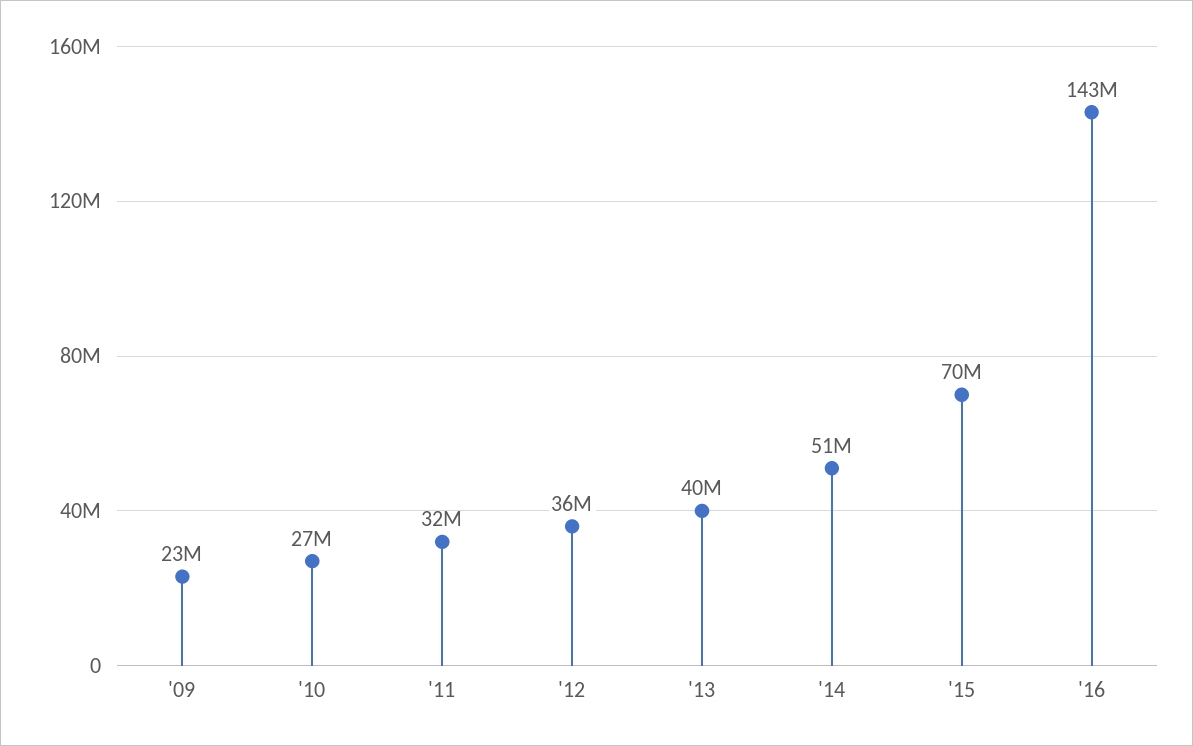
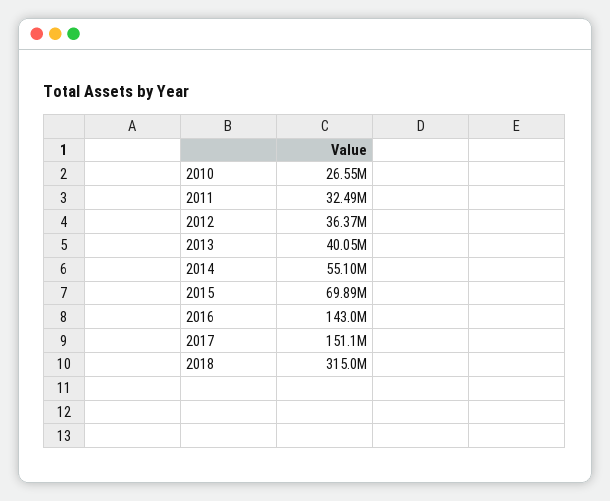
'09: 23000000 -> none
'14: 51000000 -> 55100000
2017: none -> 151100000
2018: none -> 315000000

